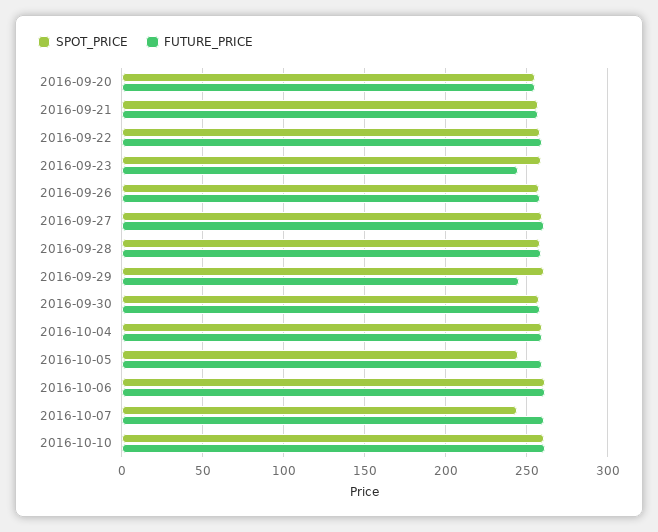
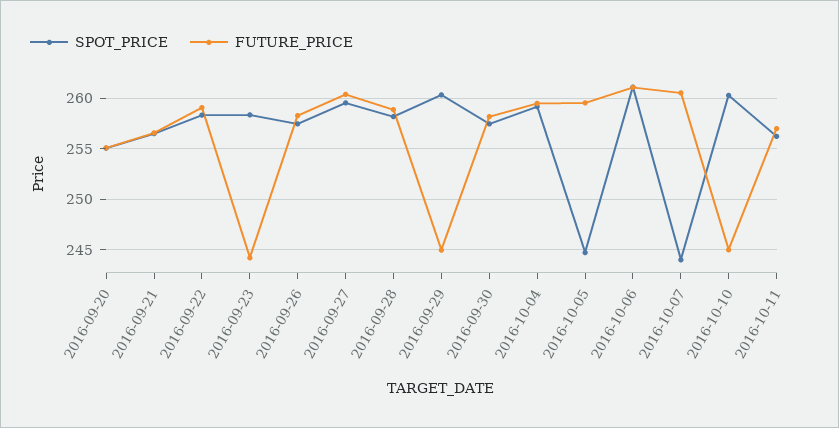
FUTURE_PRICE, 2016-10-10: 260 -> 245
SPOT_PRICE, 2016-10-11: none -> 256
FUTURE_PRICE, 2016-10-11: none -> 257

